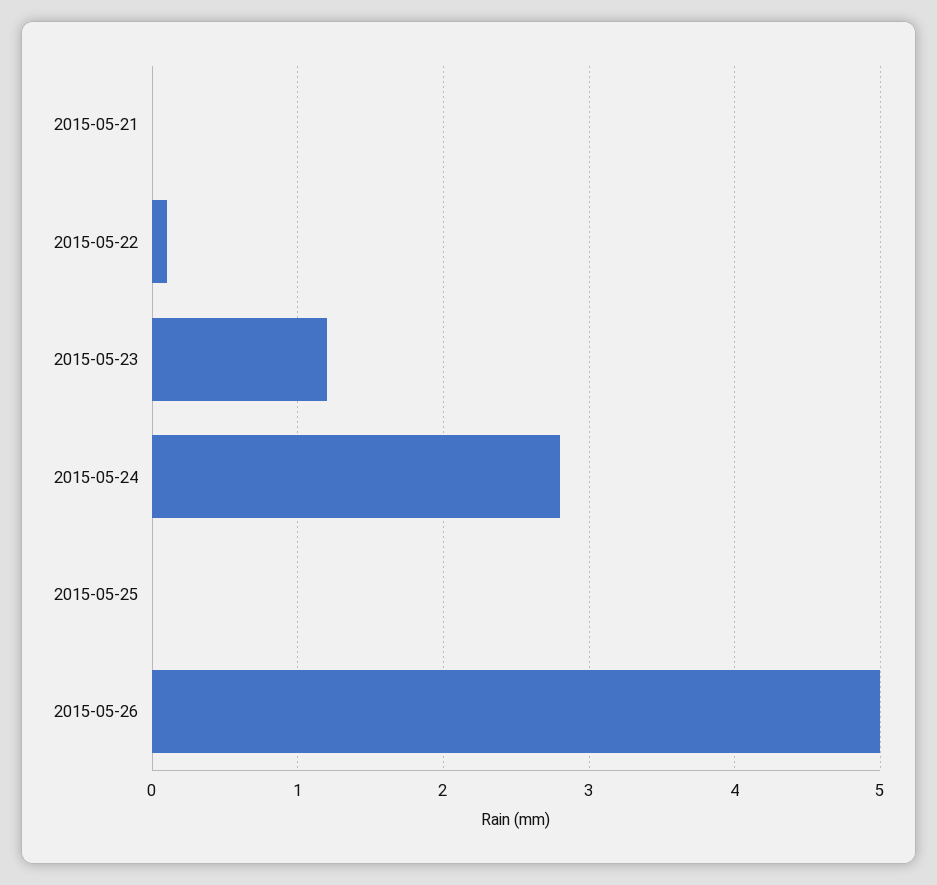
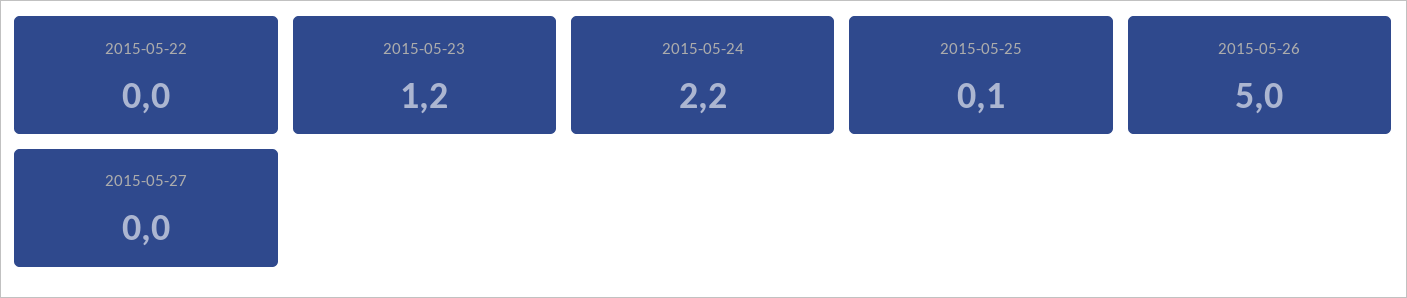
2015-05-21: 0 -> none
2015-05-22: 0.1 -> 0
2015-05-24: 2.8 -> 2.2
2015-05-25: 0 -> 0.1
2015-05-27: none -> 0

